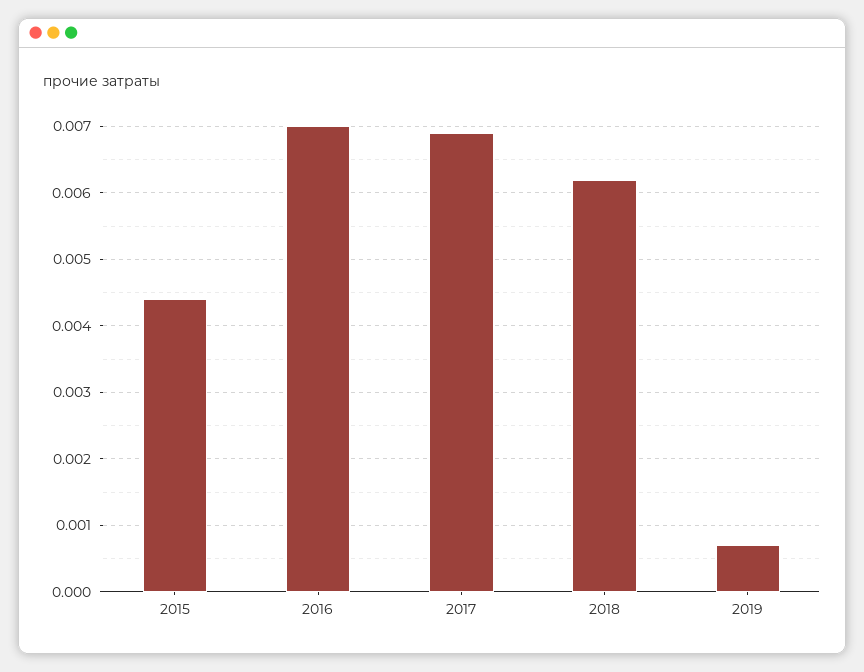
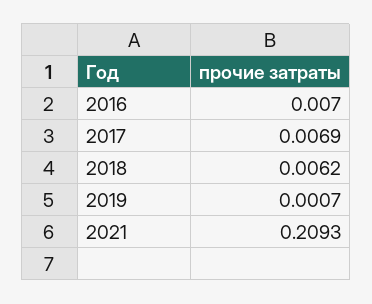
2015: 0.0044 -> none
2021: none -> 0.2093

